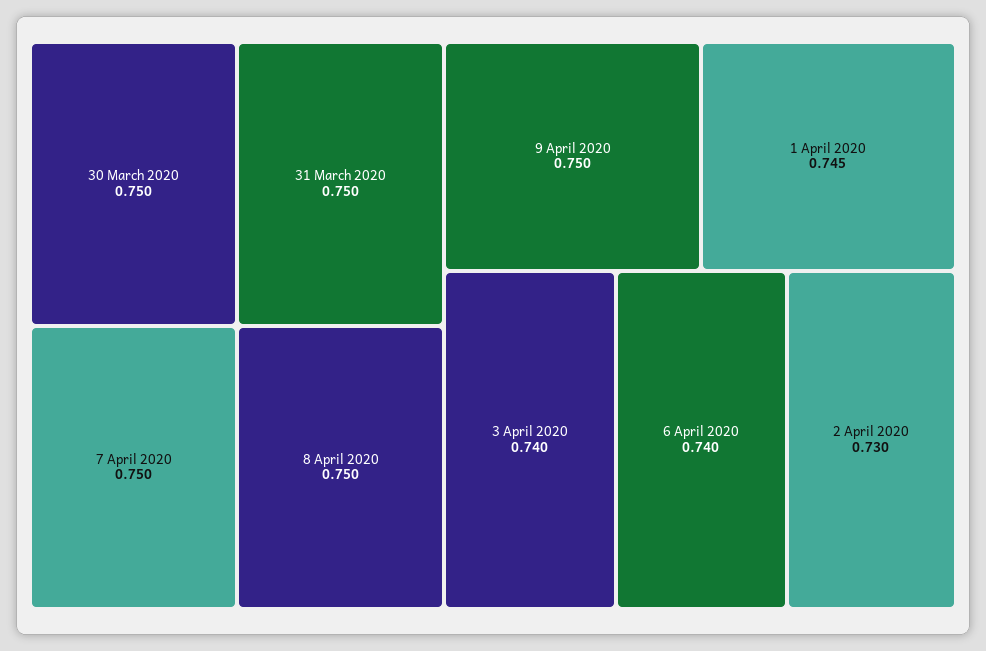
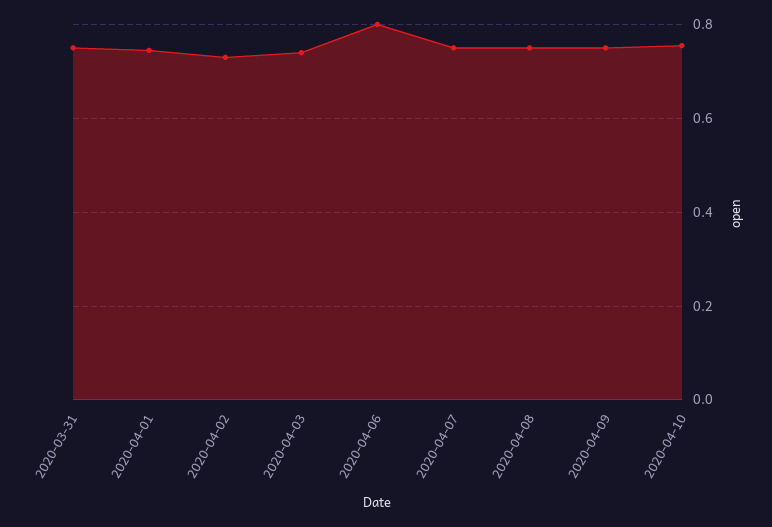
30 March 2020: 0.75 -> none
6 April 2020: 0.74 -> 0.8
2020-04-10: none -> 0.76

